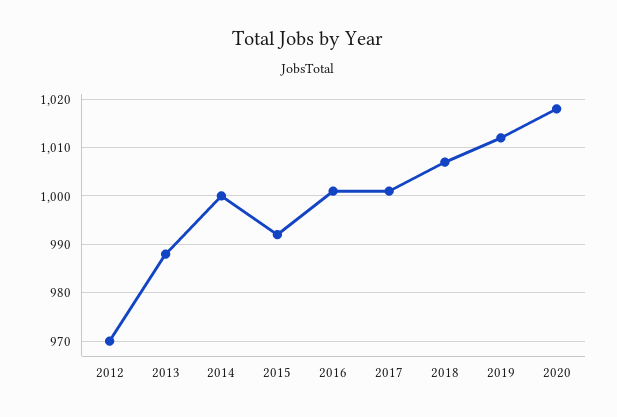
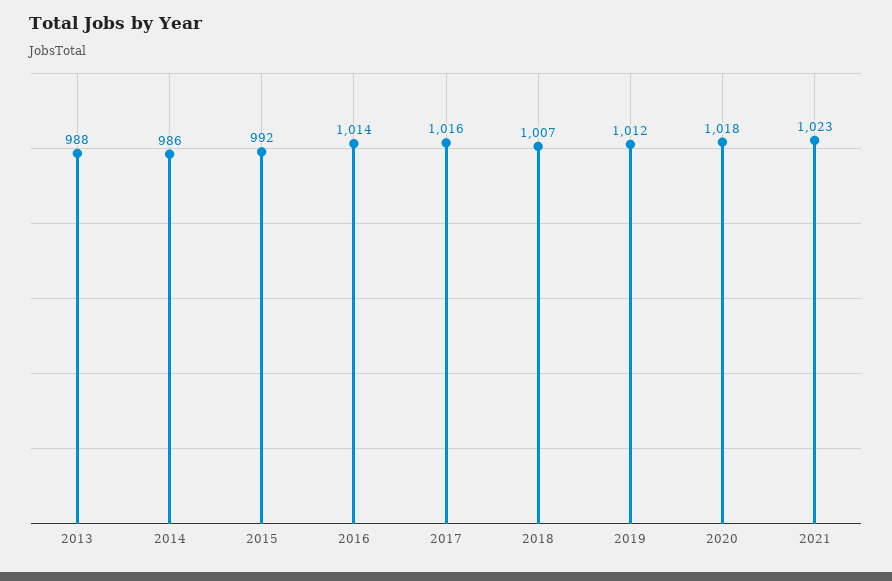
2012: 970 -> none
2014: 1000 -> 986
2016: 1000 -> 1014
2017: 1000 -> 1016
2021: none -> 1023

